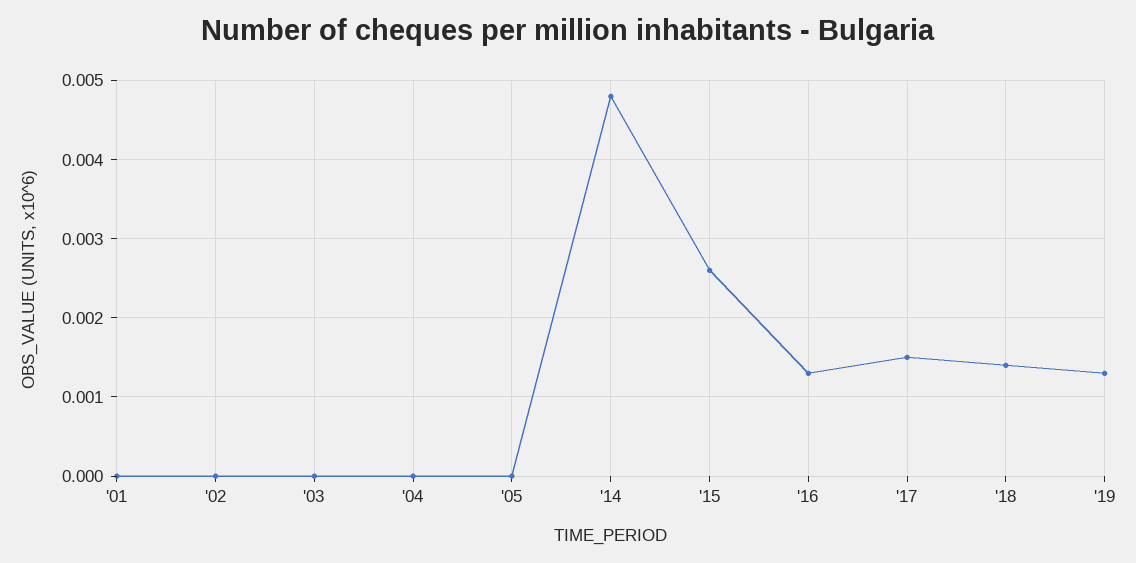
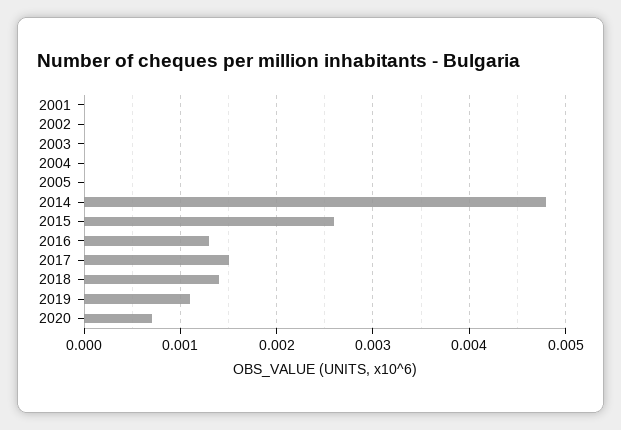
'19: 0.0013 -> 0.0011
2020: none -> 0.0007

